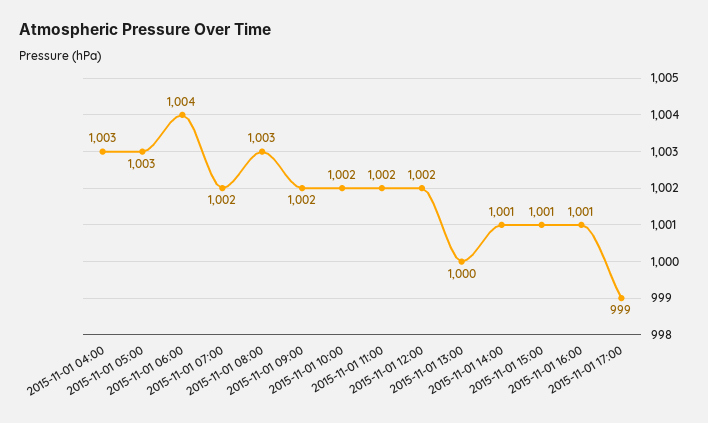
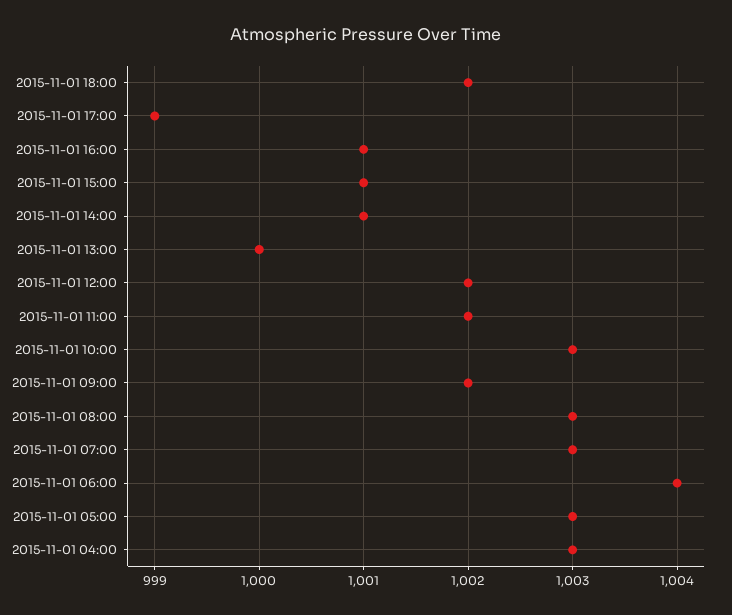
2015-11-01 07:00: 1002 -> 1003
2015-11-01 10:00: 1002 -> 1003
2015-11-01 18:00: none -> 1002

